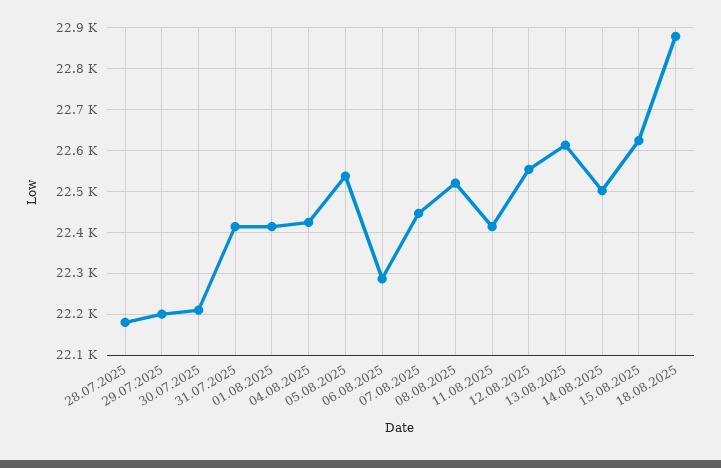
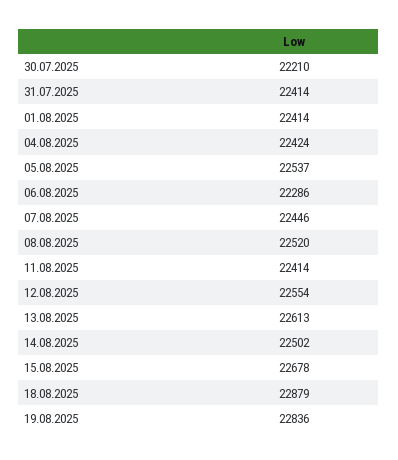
28.07.2025: 22180 -> none
29.07.2025: 22200 -> none
15.08.2025: 22620 -> 22678
19.08.2025: none -> 22836

